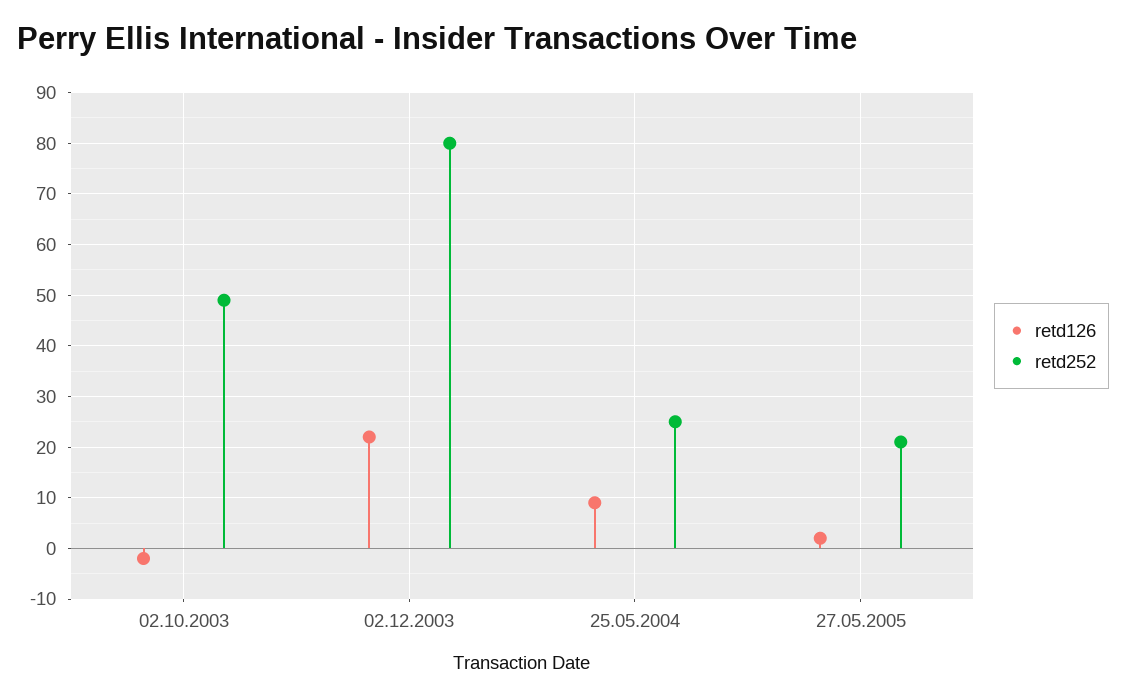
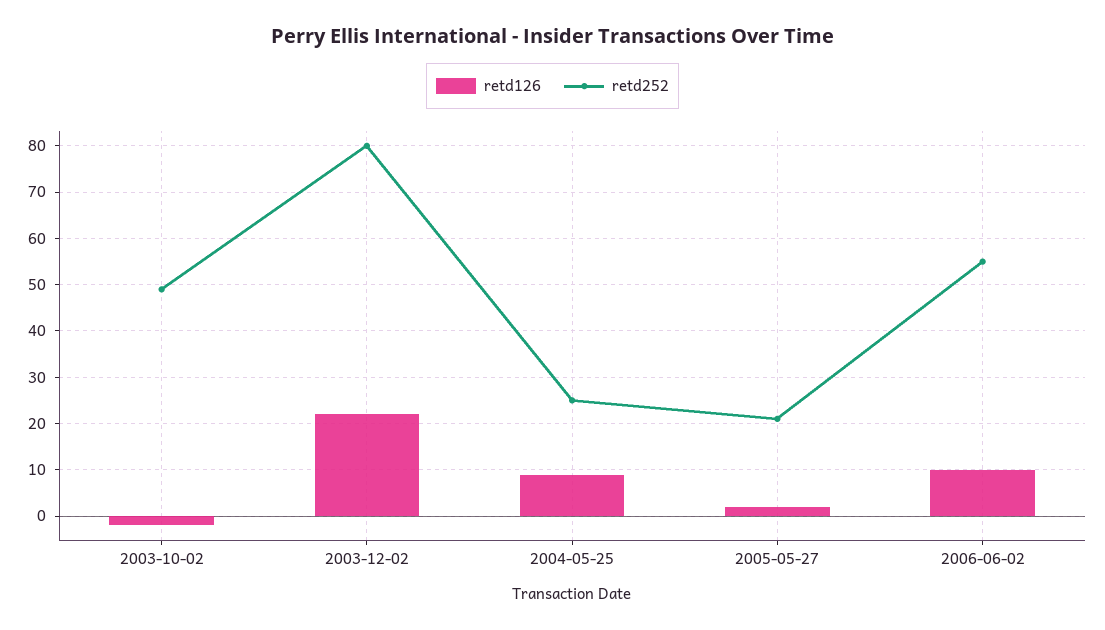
retd126, 2006-06-02: none -> 10
retd252, 2006-06-02: none -> 55

